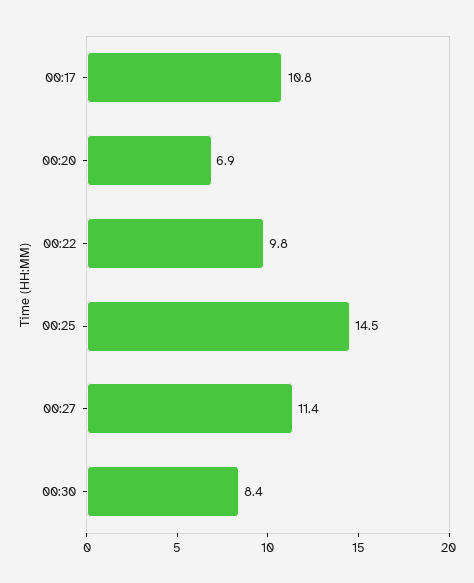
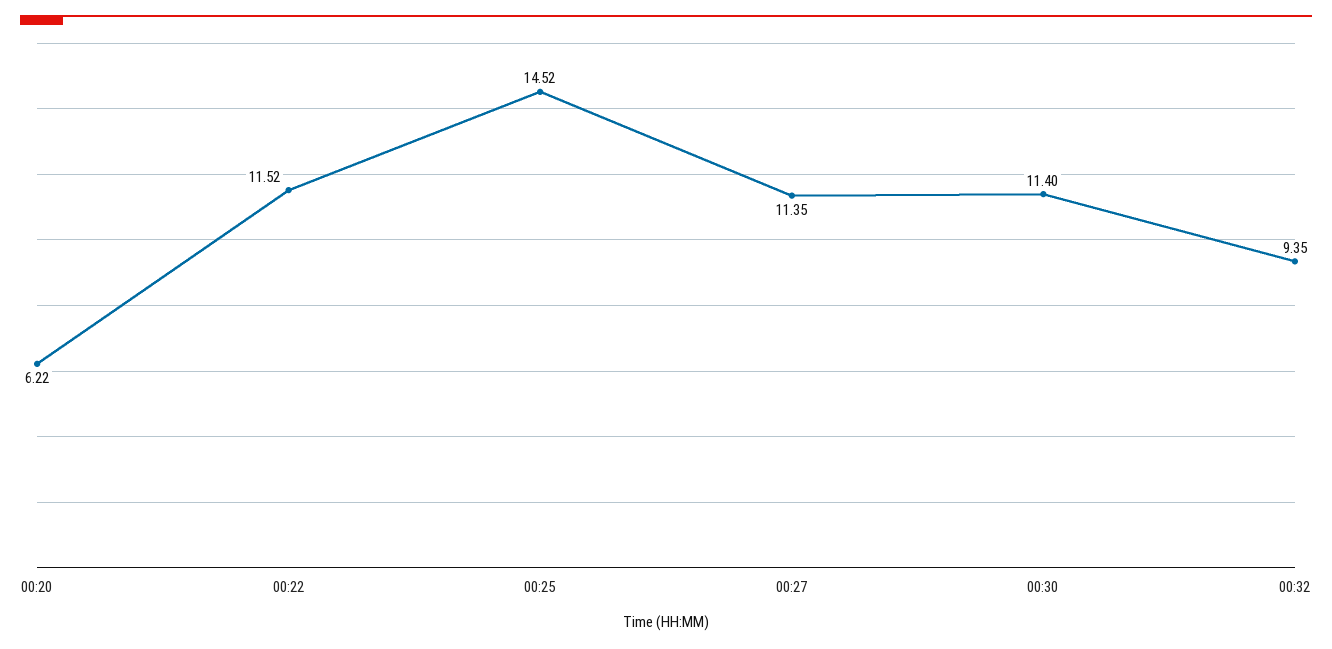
00:17: 10.8 -> none
00:20: 6.9 -> 6.22
00:22: 9.8 -> 11.52
00:30: 8.4 -> 11.4
00:32: none -> 9.35

